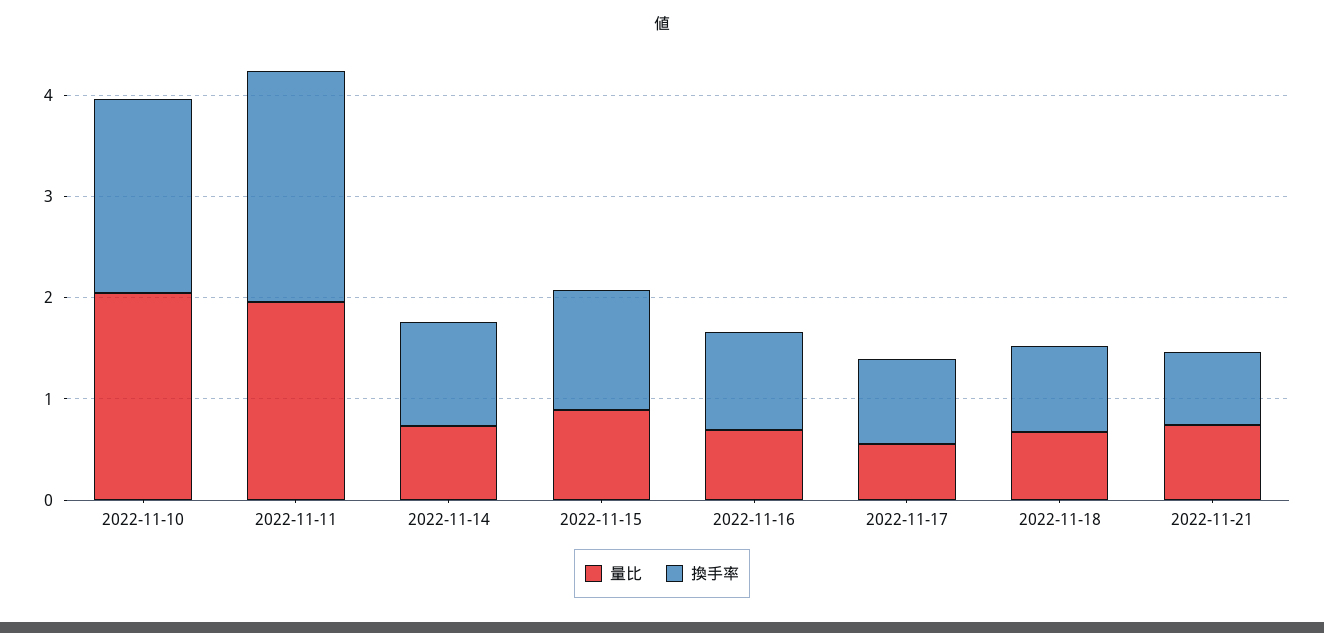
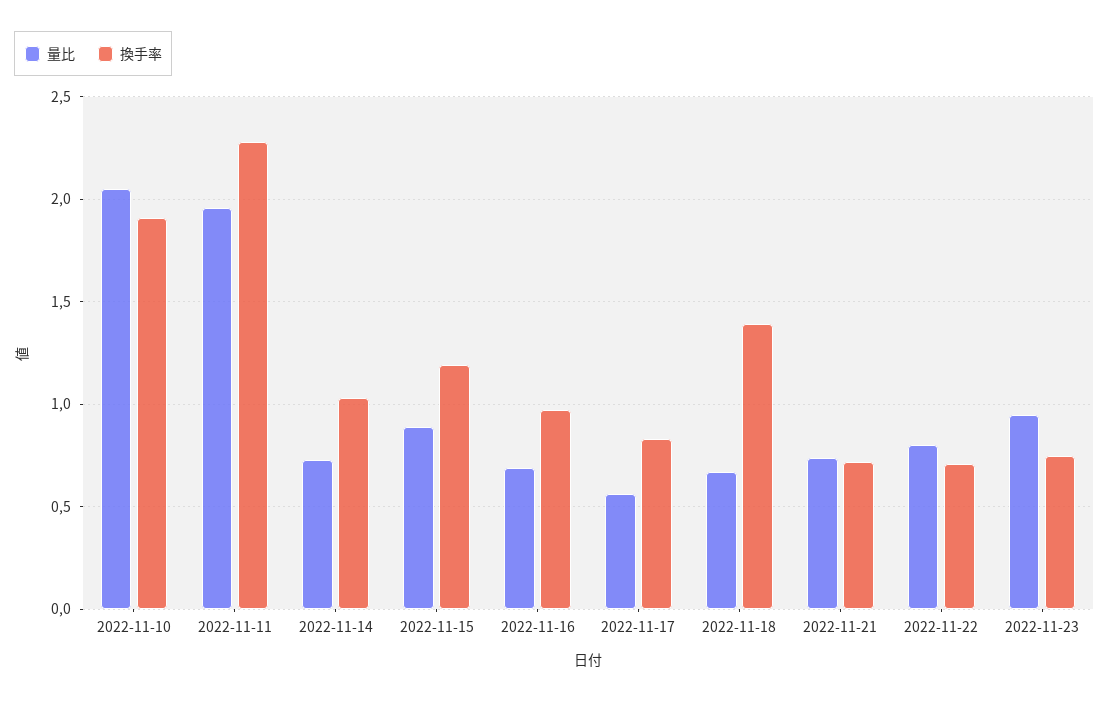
換手率, 2022-11-18: 0.8 -> 1.4
量比, 2022-11-22: none -> 0.8
換手率, 2022-11-22: none -> 0.7
量比, 2022-11-23: none -> 0.95
換手率, 2022-11-23: none -> 0.75

